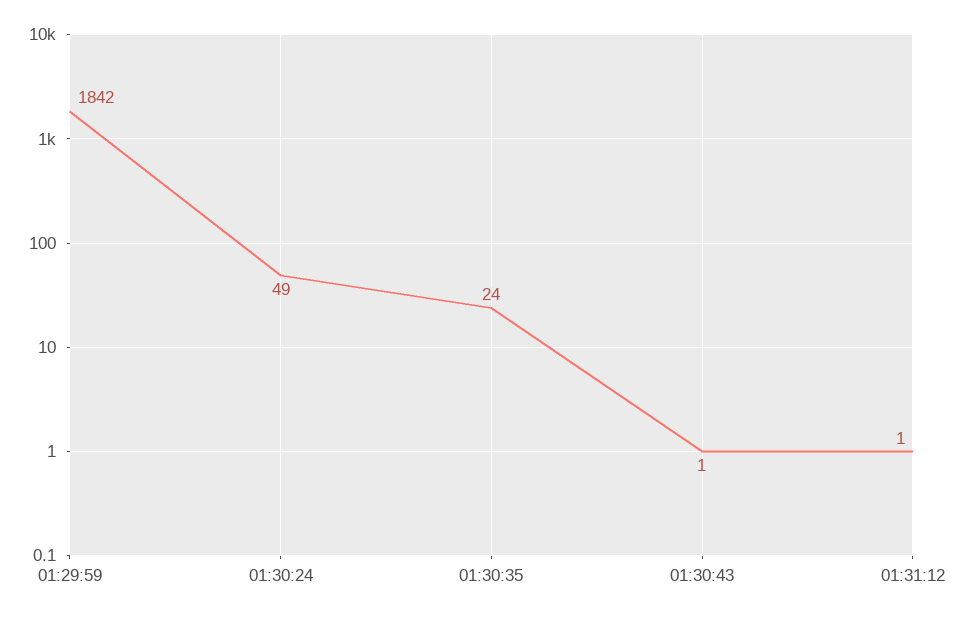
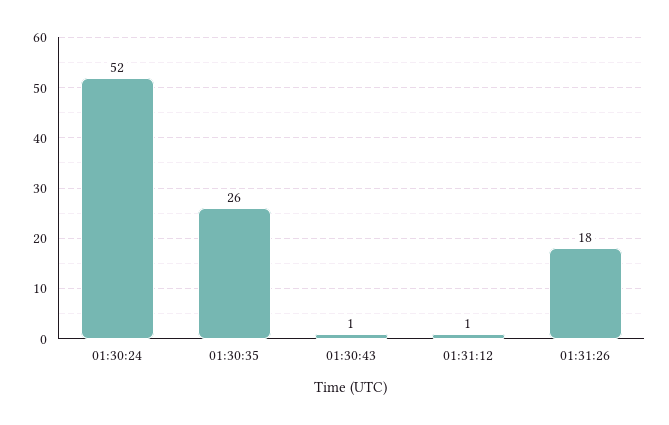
01:29:59: 1842 -> none
01:30:24: 49 -> 52
01:30:35: 24 -> 26
01:31:26: none -> 18

